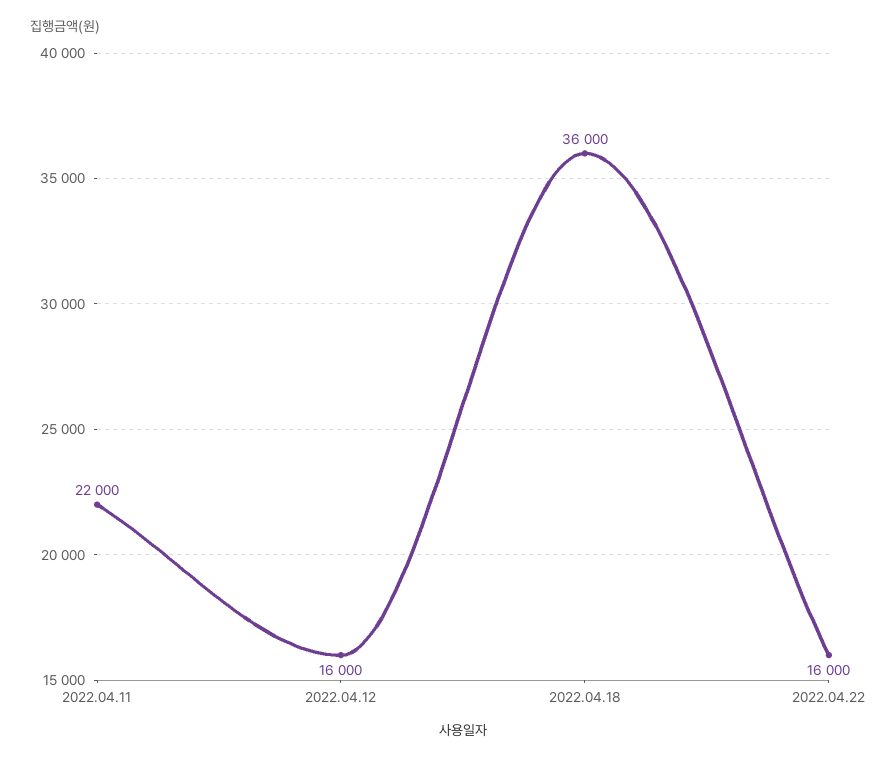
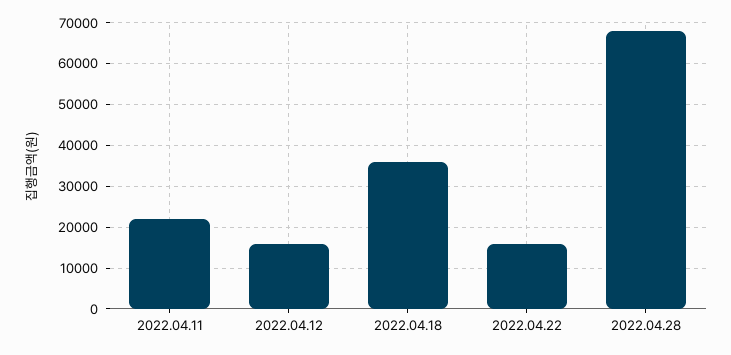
2022.04.28: none -> 68000

